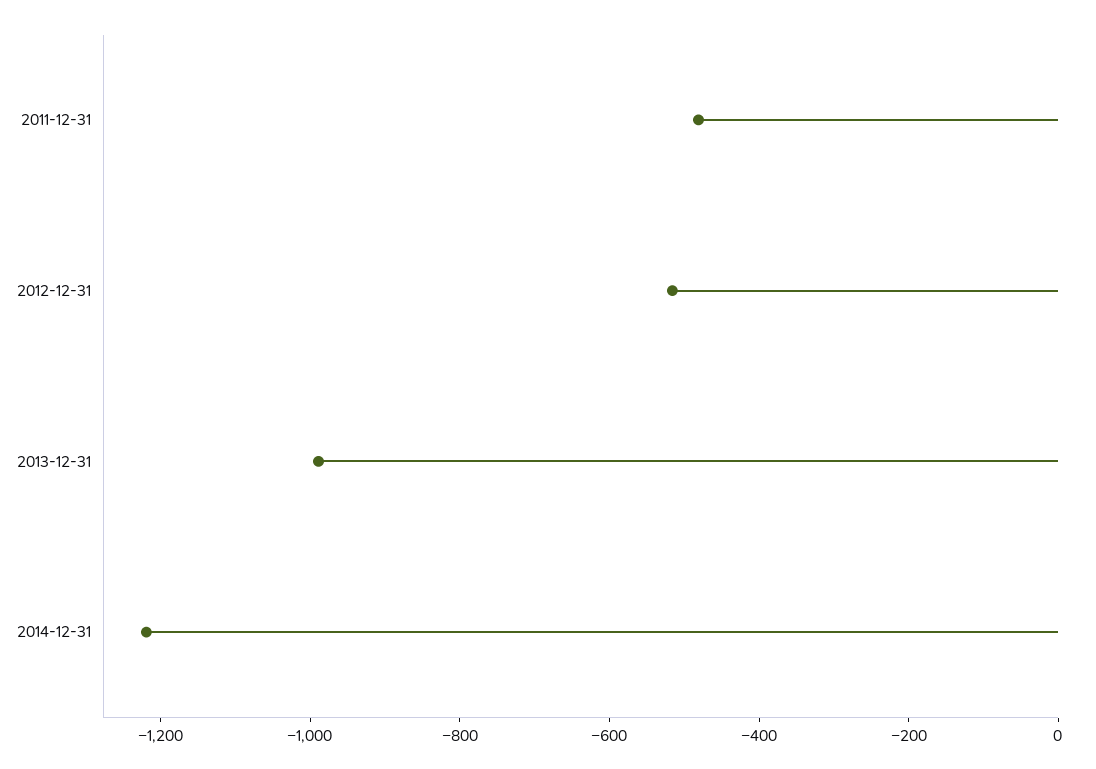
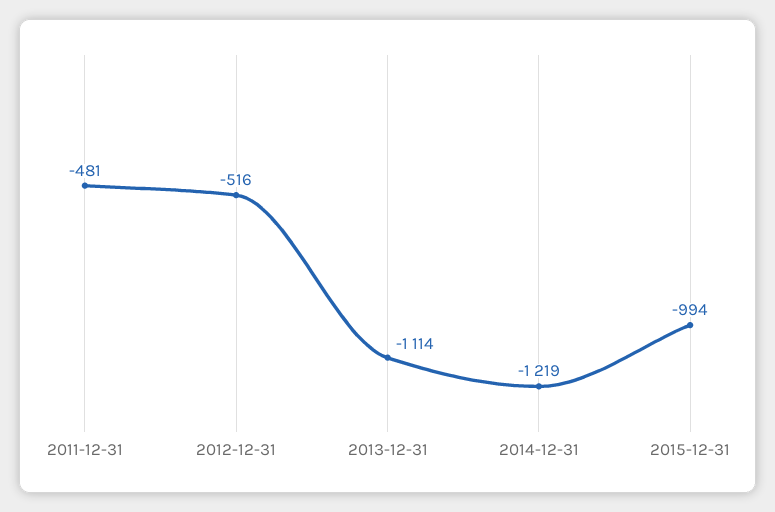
2013-12-31: -1000 -> -1114
2015-12-31: none -> -994

